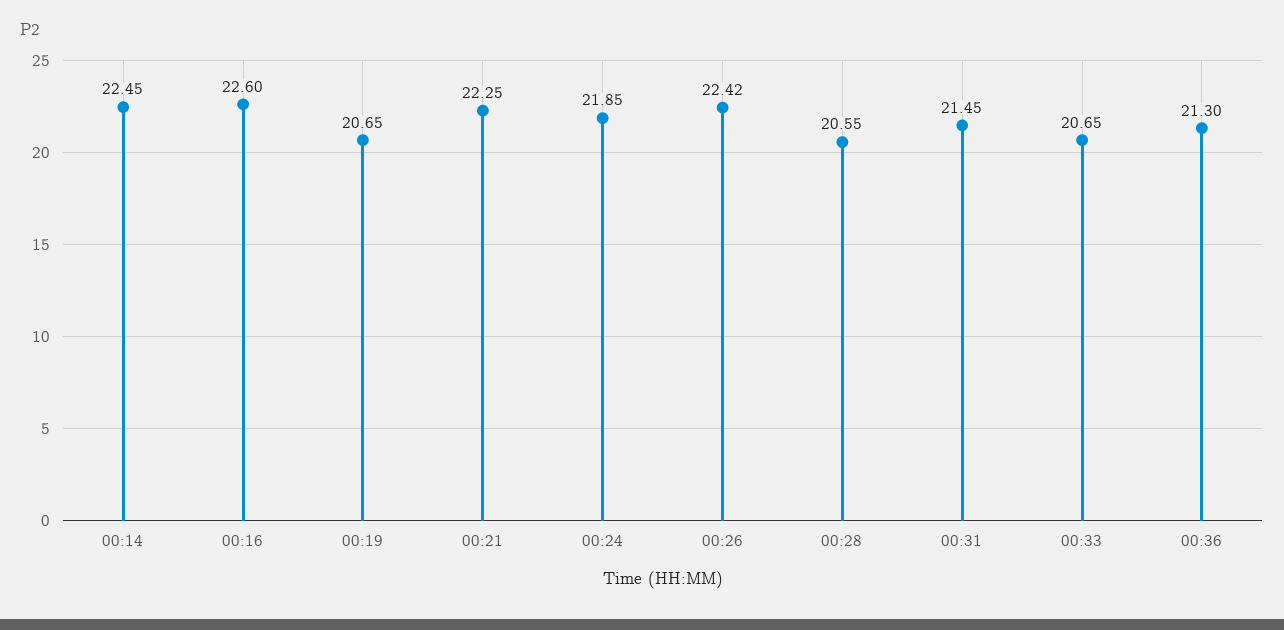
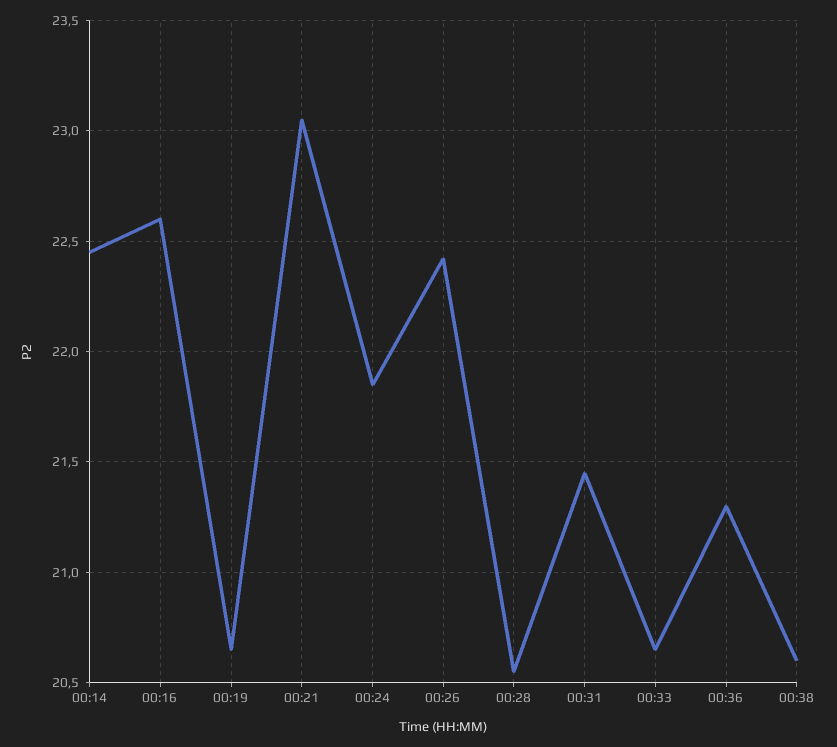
00:21: 22.25 -> 23.05
00:38: none -> 20.6

